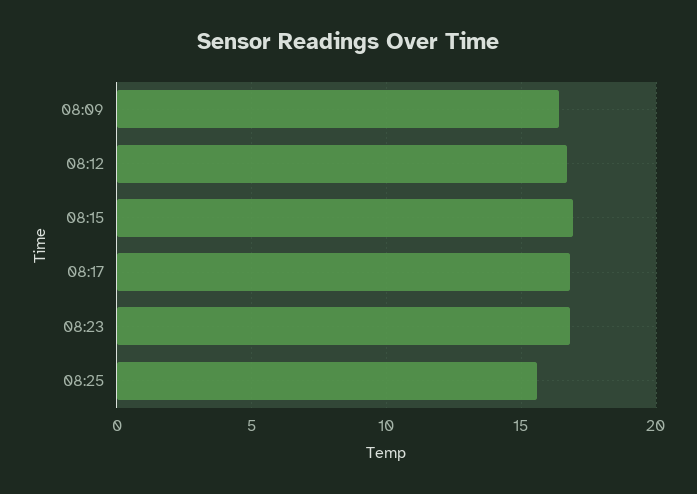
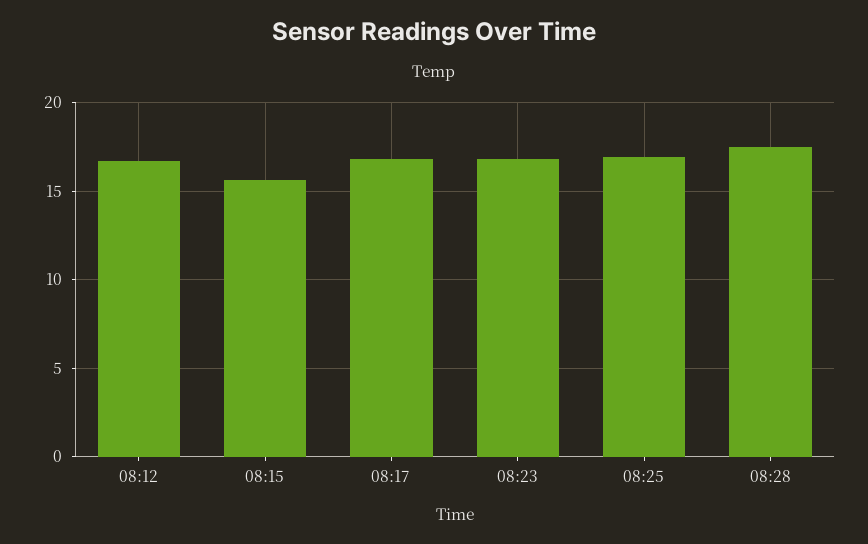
08:09: 16.5 -> none
08:15: 17 -> 15.5
08:25: 15.5 -> 17
08:28: none -> 17.5

